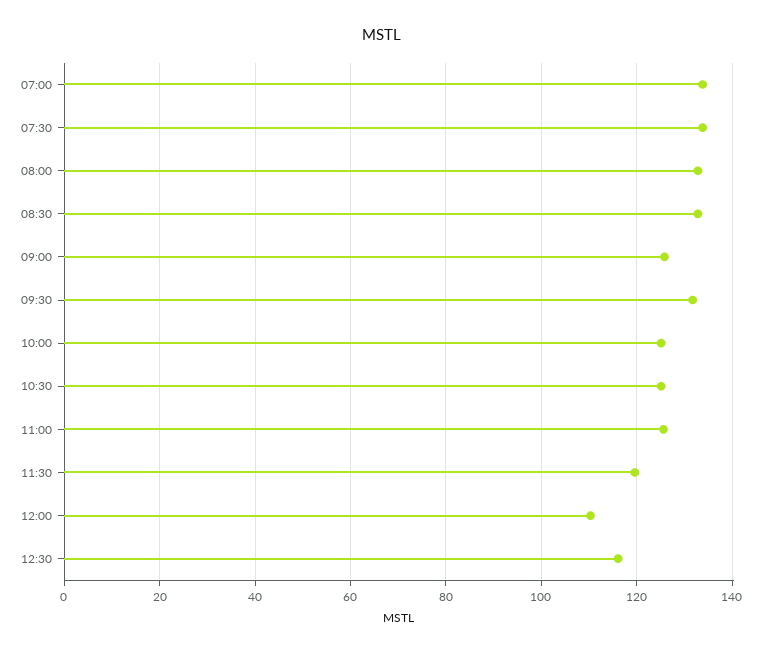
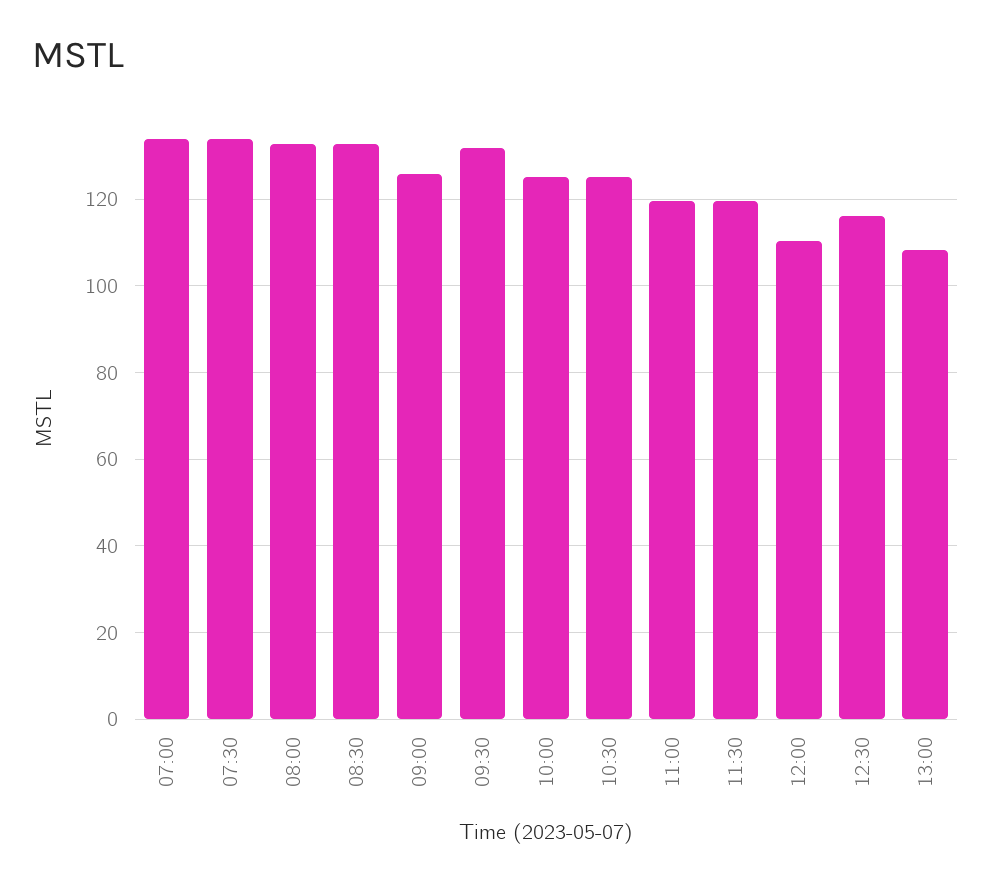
11:00: 126 -> 120
13:00: none -> 108

